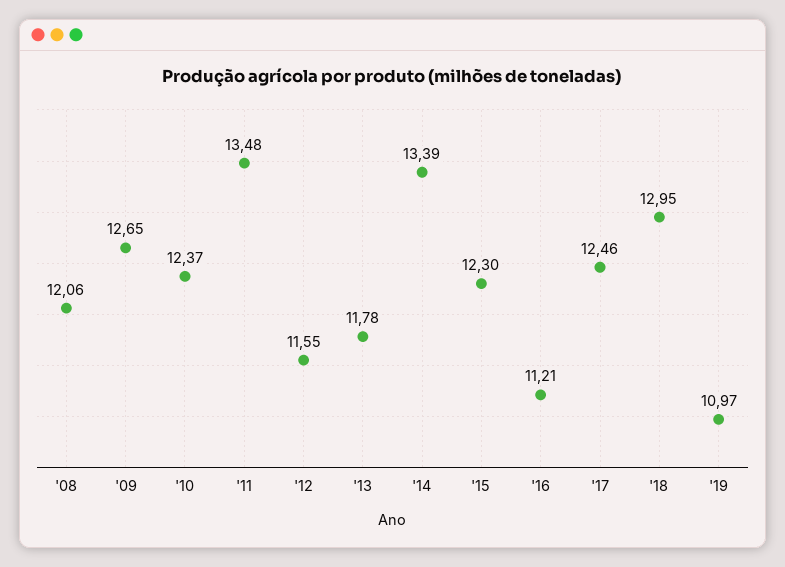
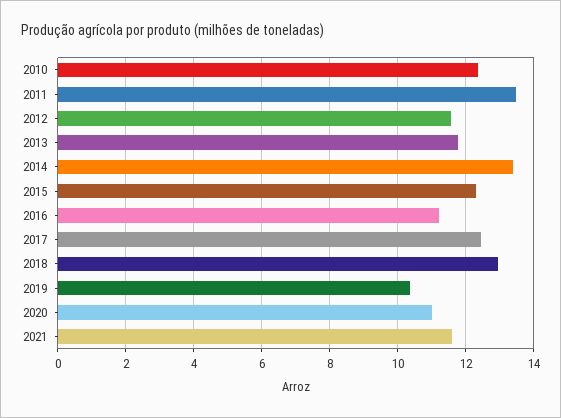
'08: 12.06 -> none
'09: 12.65 -> none
'19: 10.97 -> 10.4
2020: none -> 11
2021: none -> 11.6

